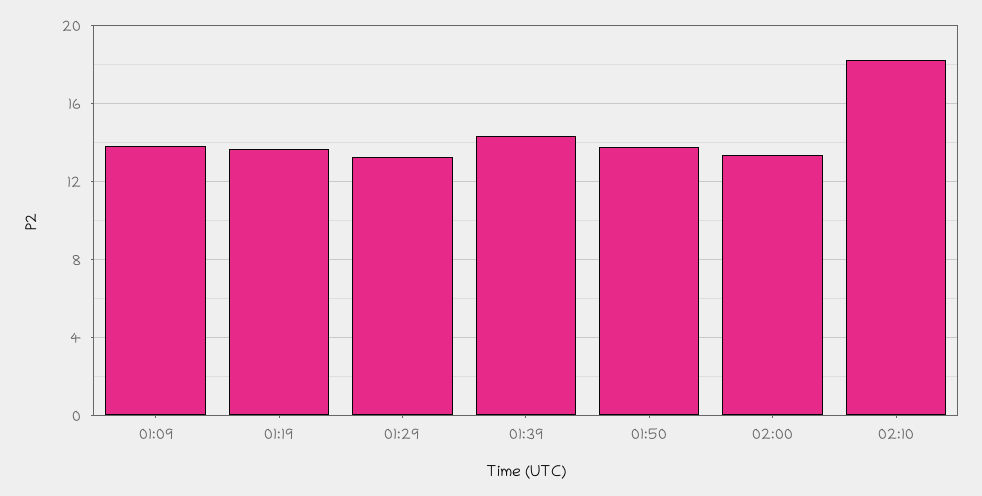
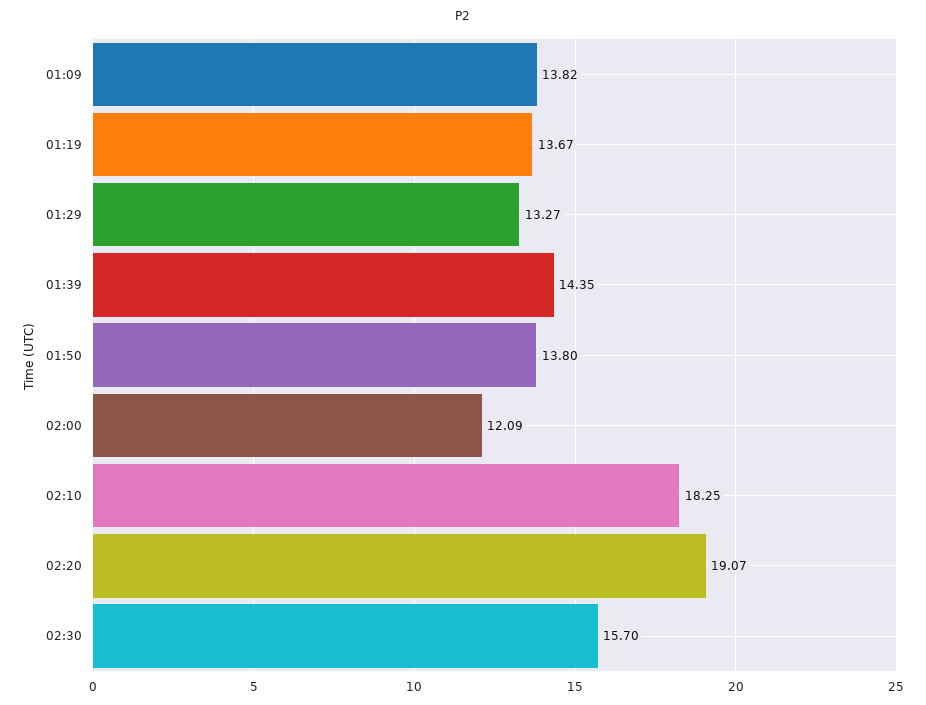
02:00: 13.5 -> 12.09
02:20: none -> 19.07
02:30: none -> 15.7

